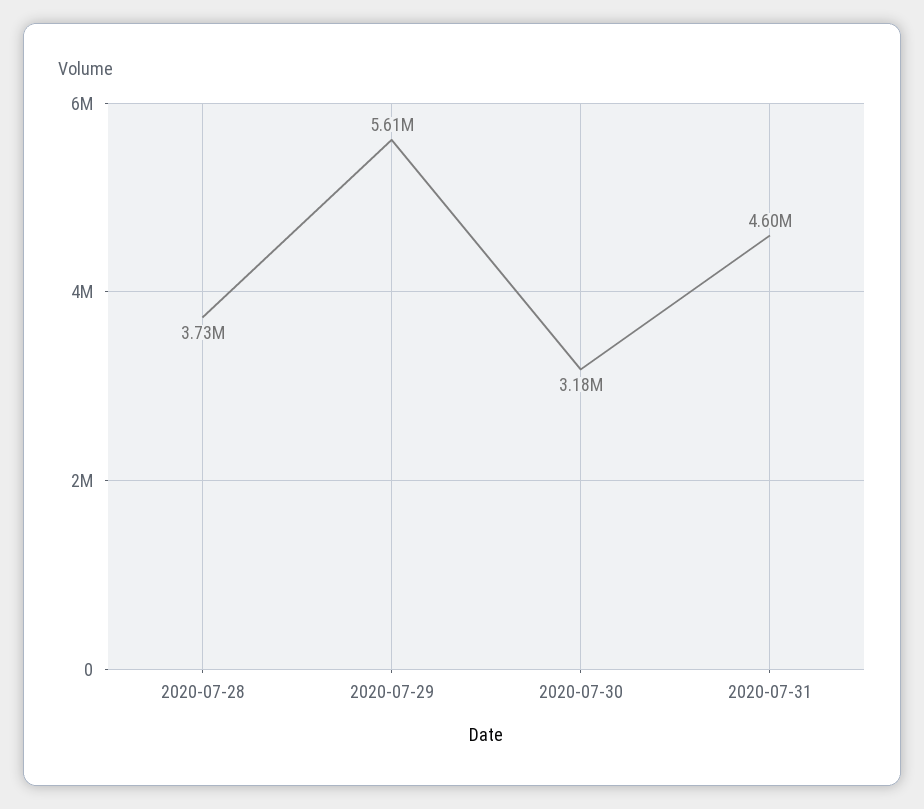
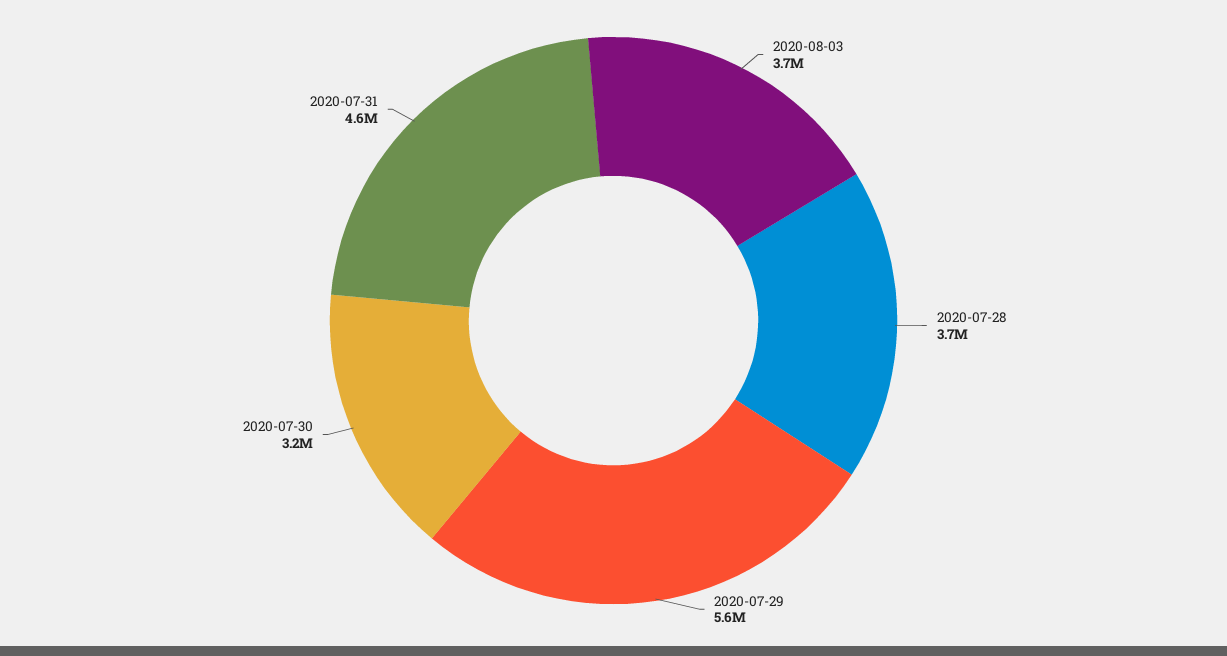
2020-08-03: none -> 3700000

